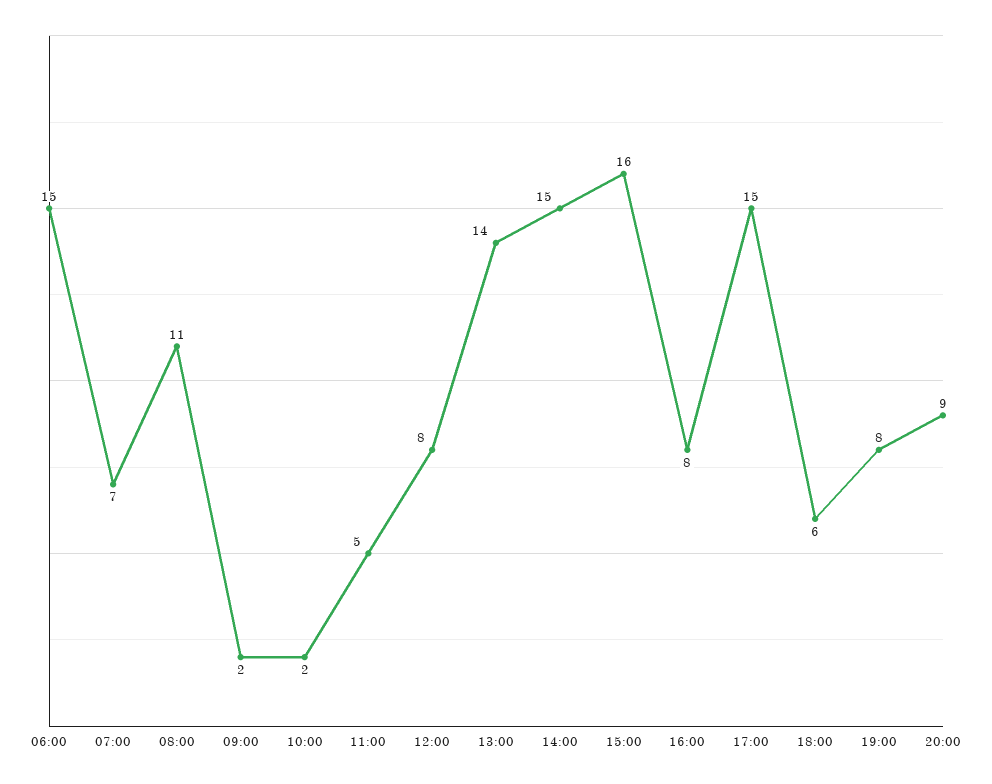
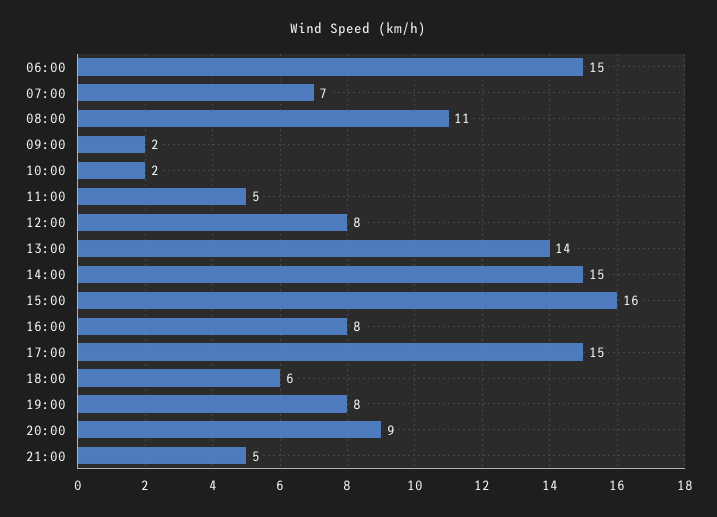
21:00: none -> 5

